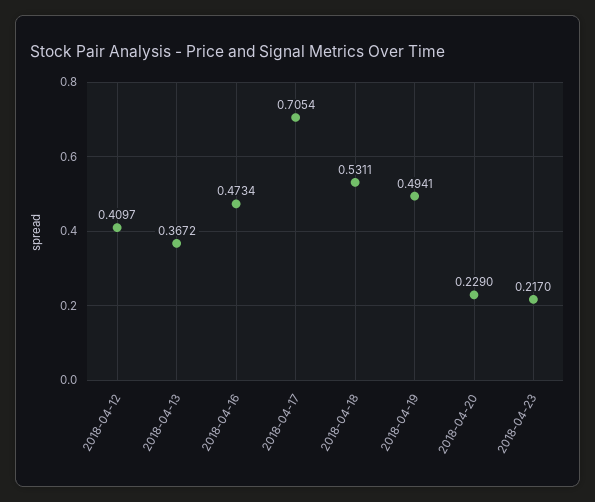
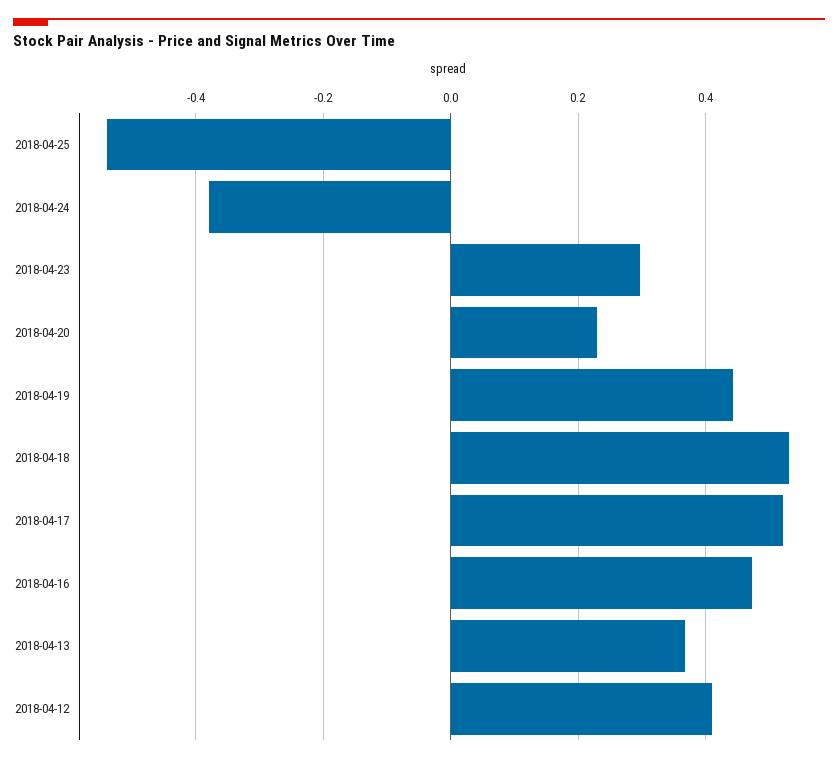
2018-04-17: 0.7054 -> 0.52
2018-04-19: 0.4941 -> 0.44
2018-04-23: 0.217 -> 0.3
2018-04-25: none -> -0.54
2018-04-24: none -> -0.38

